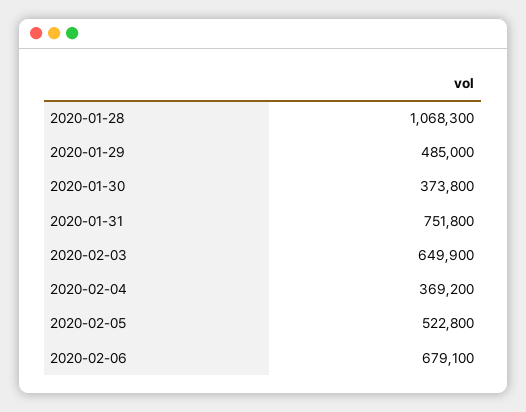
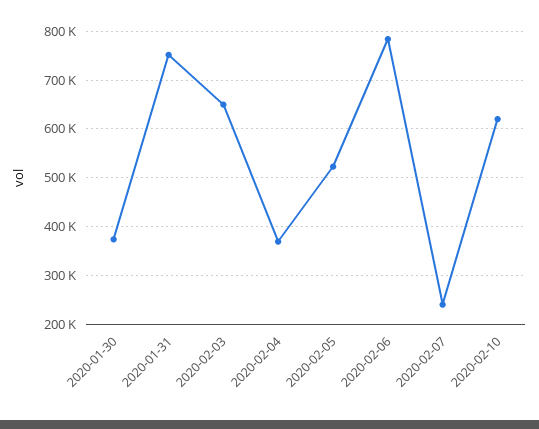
2020-01-28: 1068300 -> none
2020-01-29: 485000 -> none
2020-02-06: 679100 -> 780000
2020-02-07: none -> 240000
2020-02-10: none -> 620000

